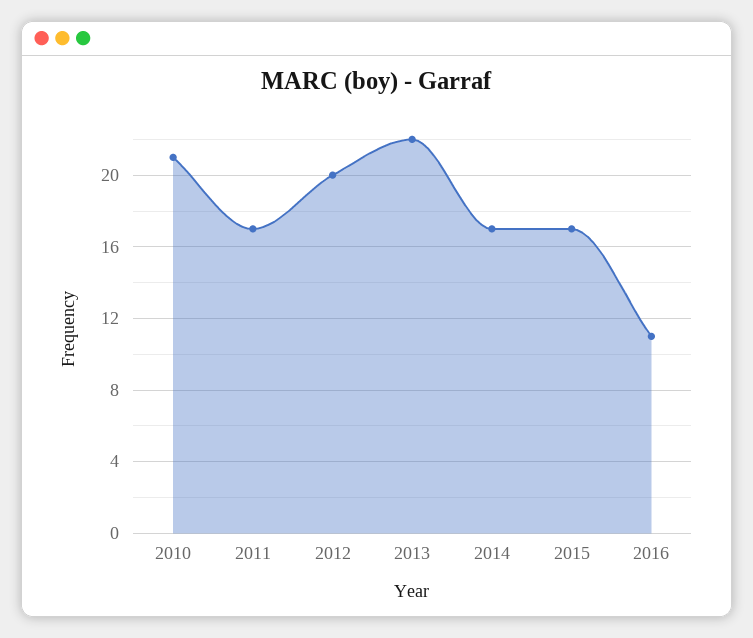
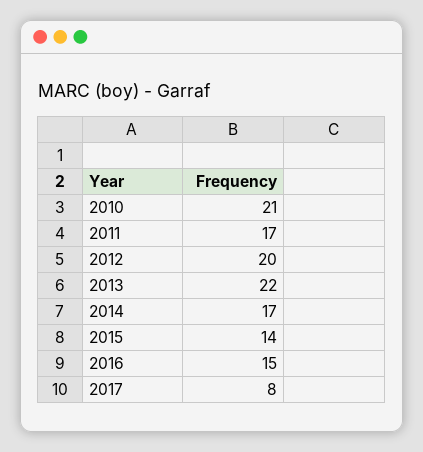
2015: 17 -> 14
2016: 11 -> 15
2017: none -> 8

